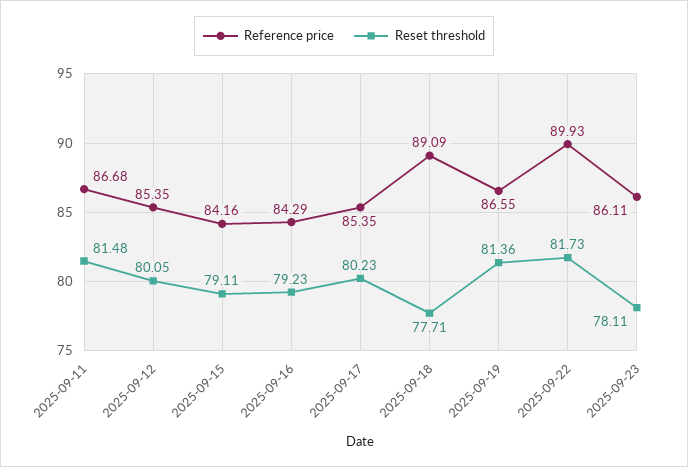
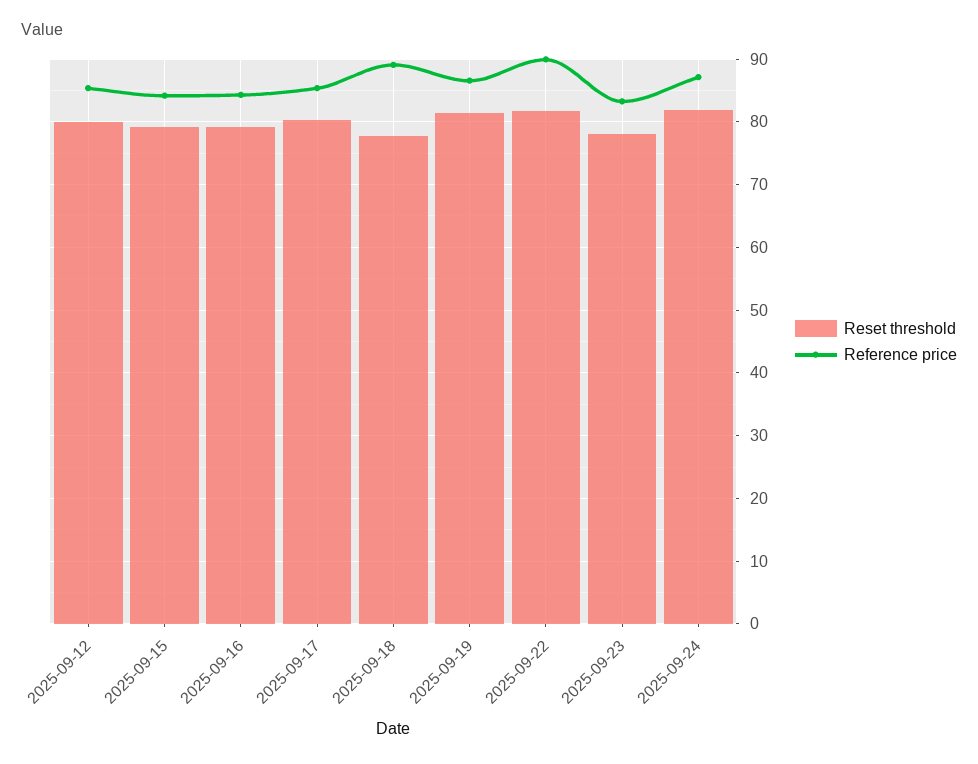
Reference price, 2025-09-11: 86.68 -> none
Reset threshold, 2025-09-11: 81.48 -> none
Reference price, 2025-09-23: 86.11 -> 83
Reset threshold, 2025-09-24: none -> 82
Reference price, 2025-09-24: none -> 87

